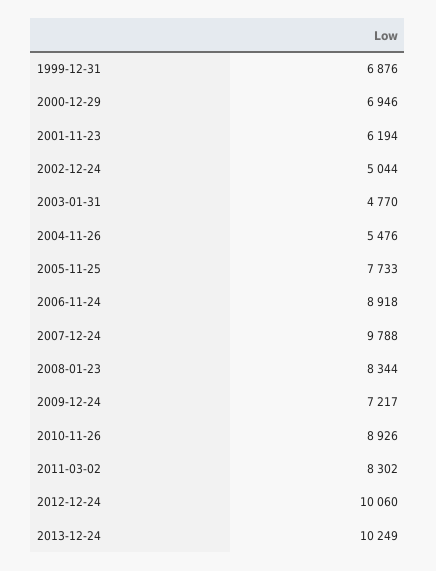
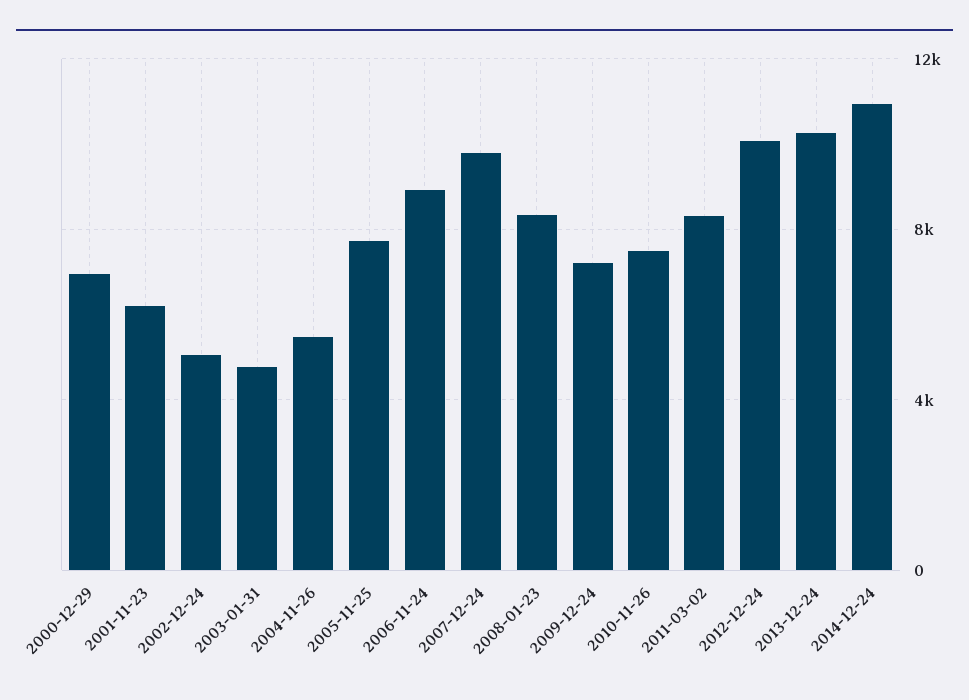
1999-12-31: 6876 -> none
2010-11-26: 8926 -> 7500
2014-12-24: none -> 11000

